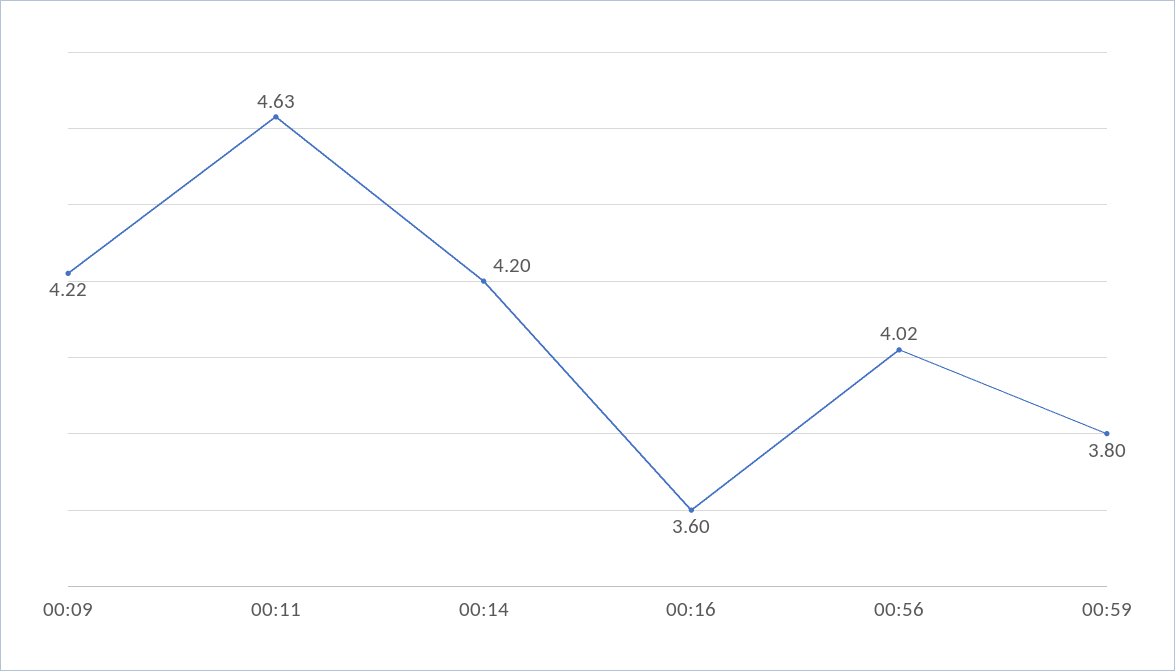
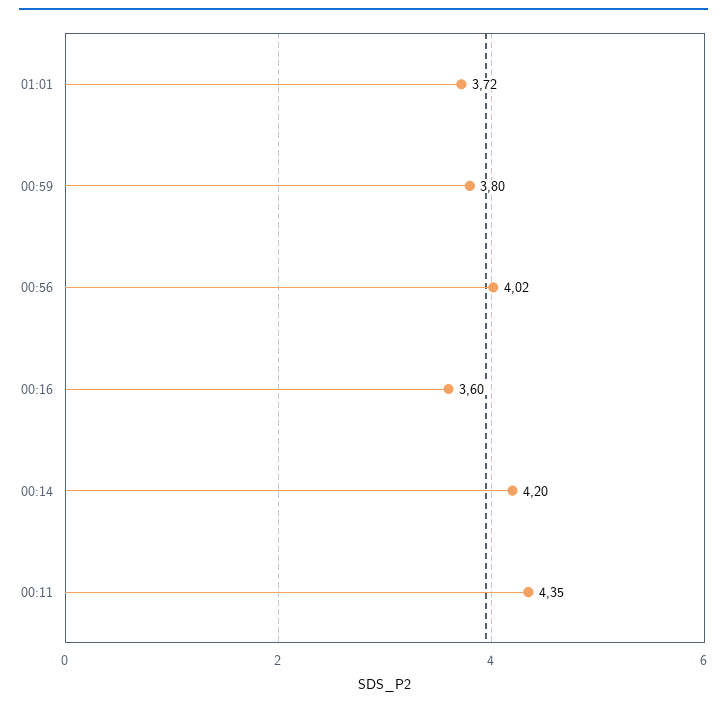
00:09: 4.22 -> none
00:11: 4.63 -> 4.35
01:01: none -> 3.72

